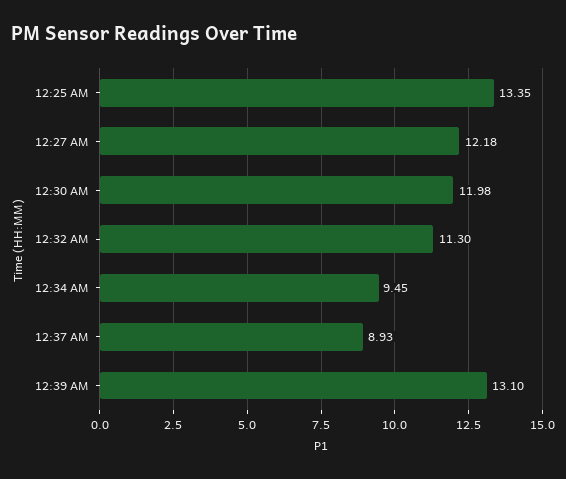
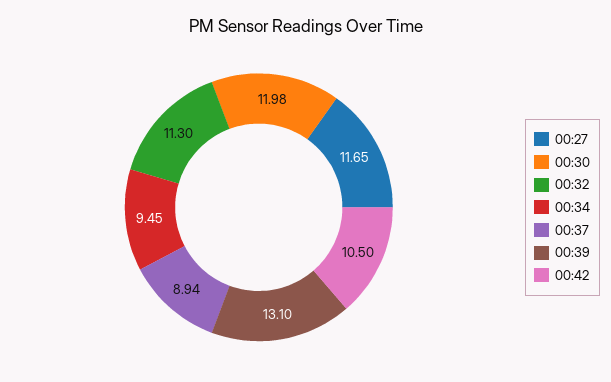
12:25 AM: 13.35 -> none
12:27 AM: 12.18 -> 11.65
12:37 AM: 8.93 -> 8.94
00:42: none -> 10.5

